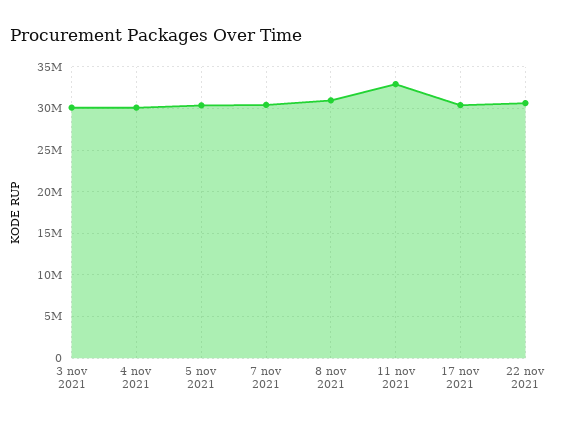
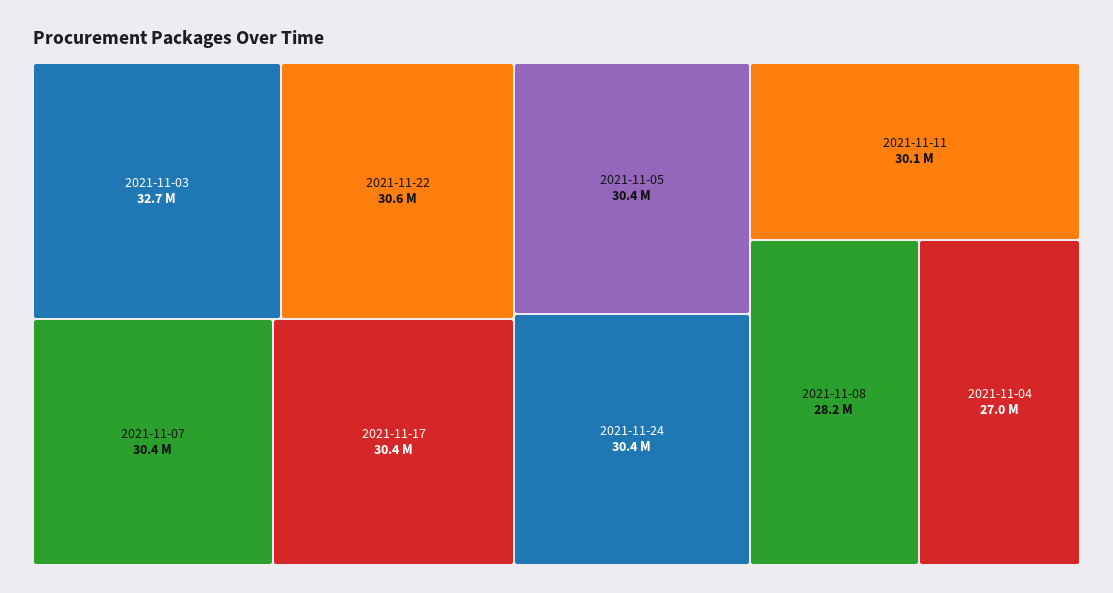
3 nov 2021: 30000000 -> 32700000
4 nov 2021: 30000000 -> 27000000
8 nov 2021: 31000000 -> 28200000
11 nov 2021: 33000000 -> 30100000
2021-11-24: none -> 30400000

